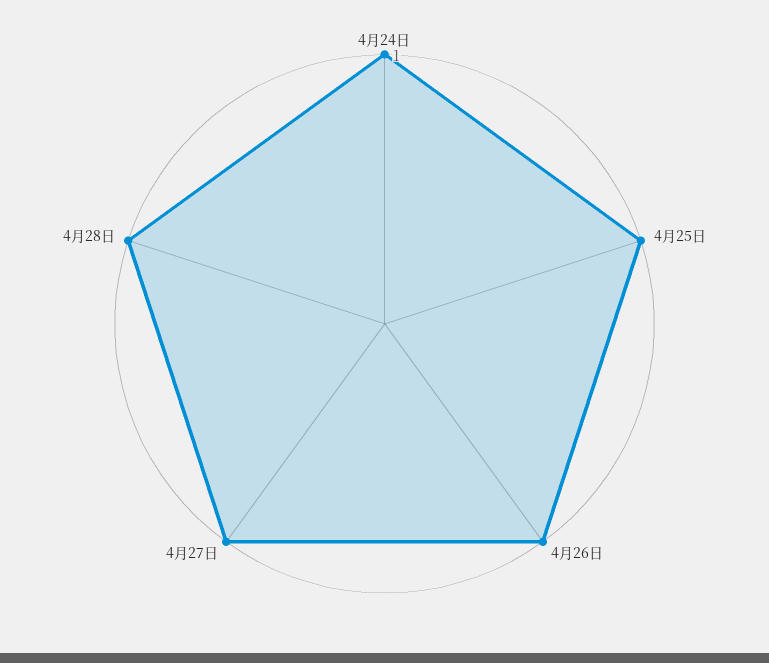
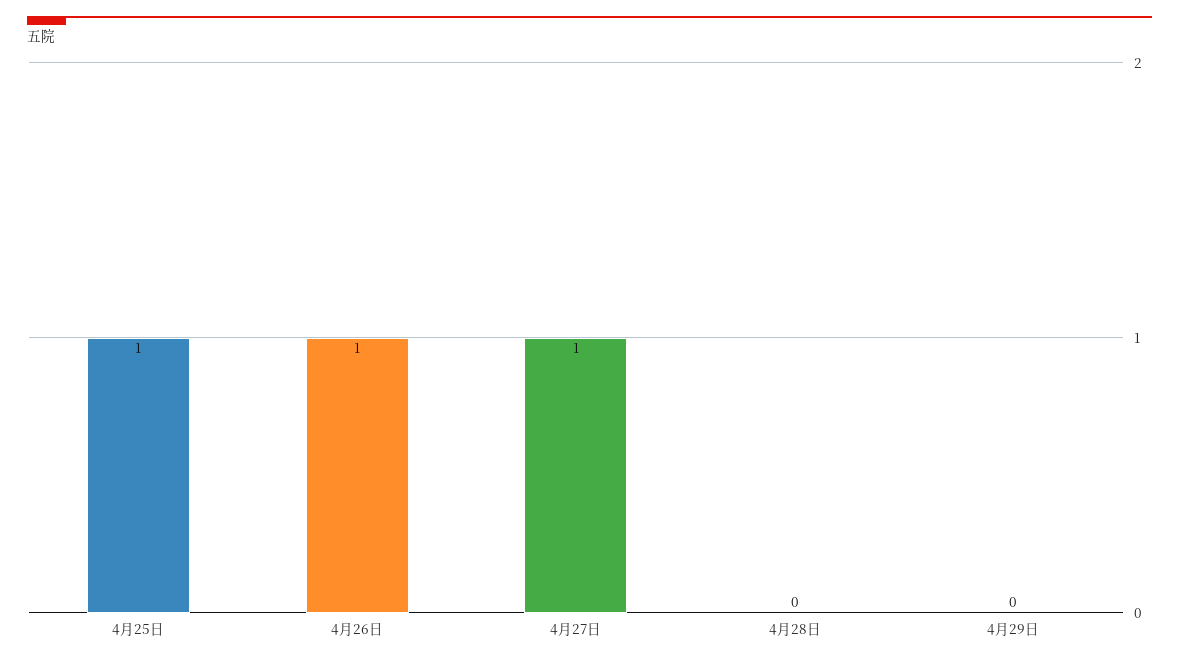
4月24日: 1 -> none
4月28日: 1 -> 0
4月29日: none -> 0

